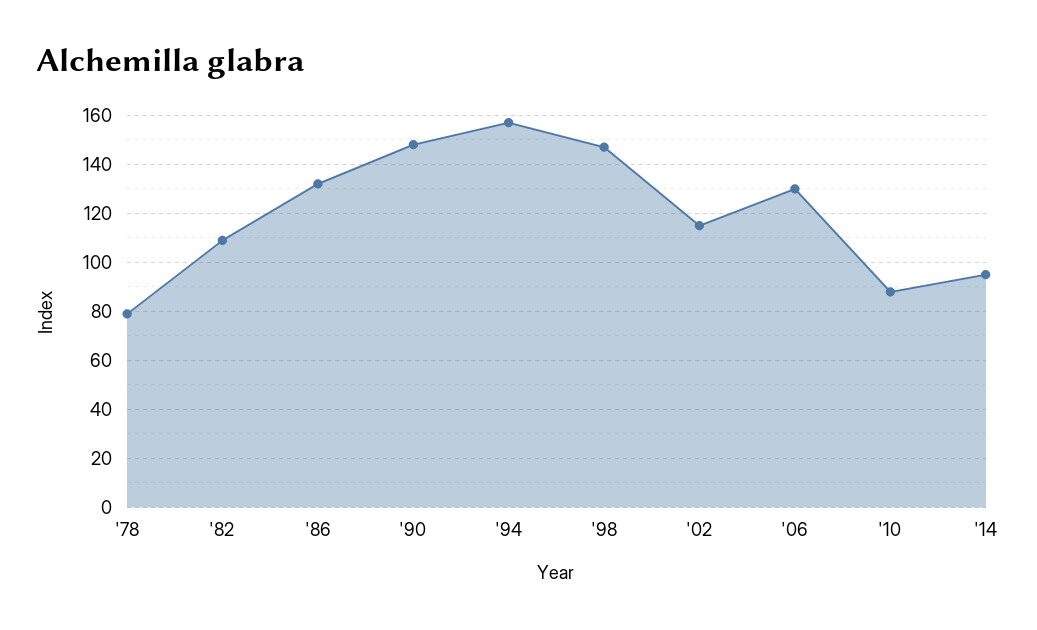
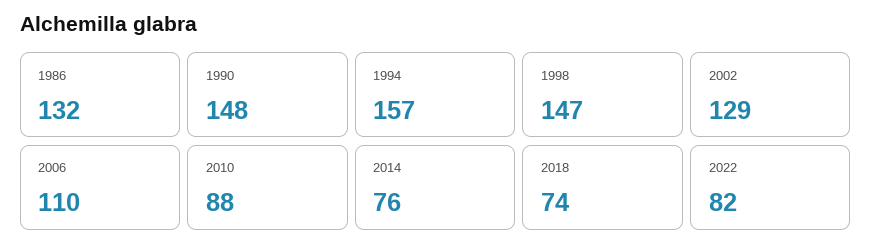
'78: 80 -> none
'82: 110 -> none
'02: 115 -> 129
'06: 130 -> 110
'14: 95 -> 76
2018: none -> 74
2022: none -> 82

